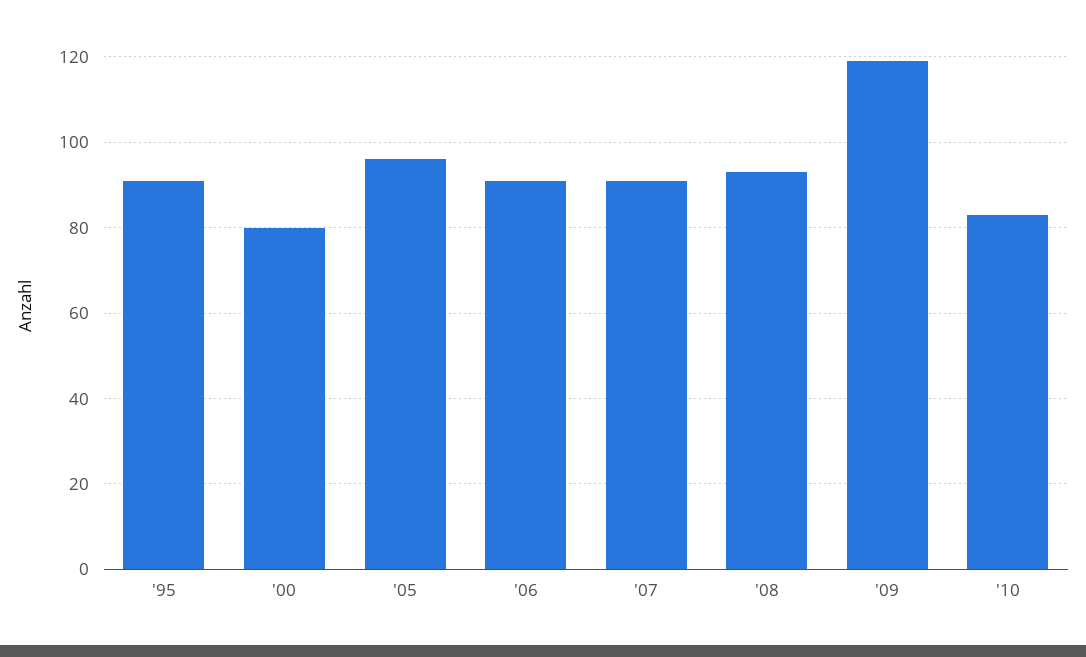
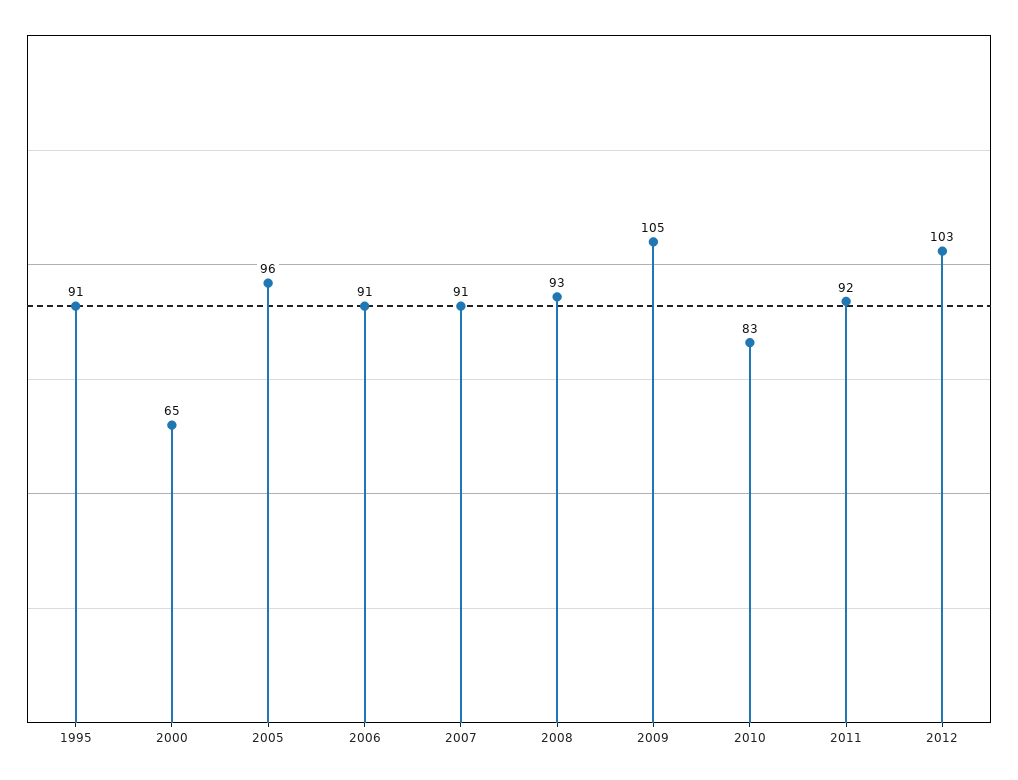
'00: 80 -> 65
'09: 120 -> 105
2011: none -> 92
2012: none -> 103

